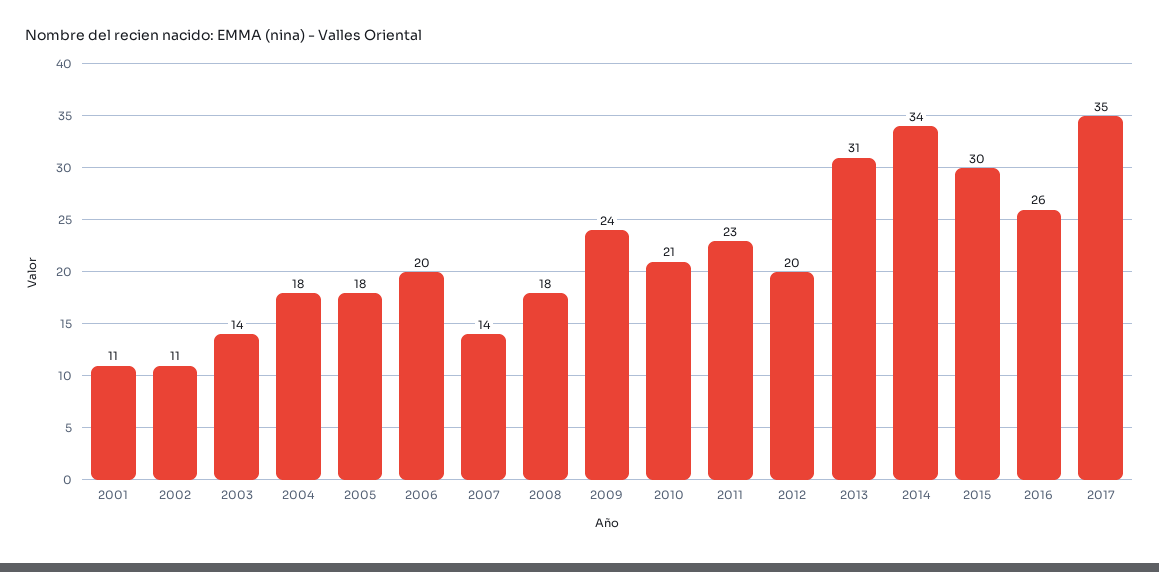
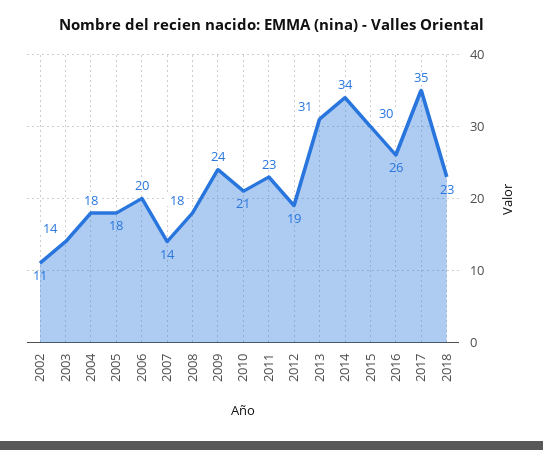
2001: 11 -> none
2012: 20 -> 19
2018: none -> 23

